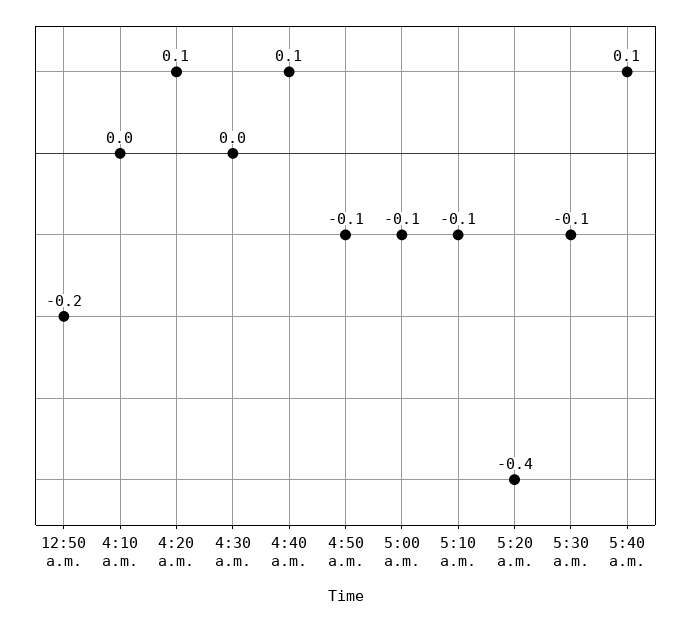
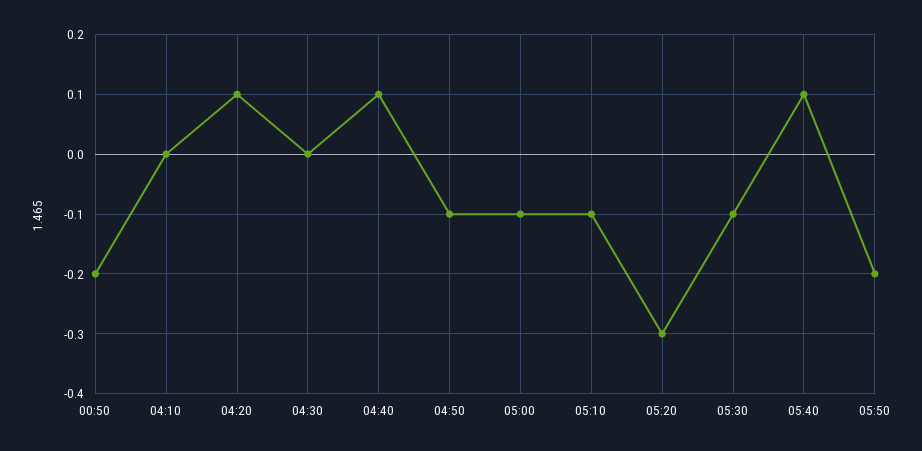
5:20 a.m.: -0.4 -> -0.3
05:50: none -> -0.2

